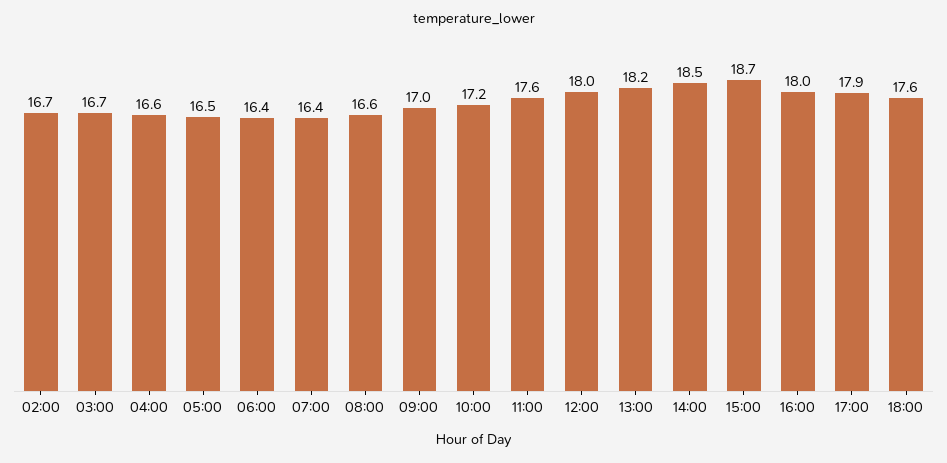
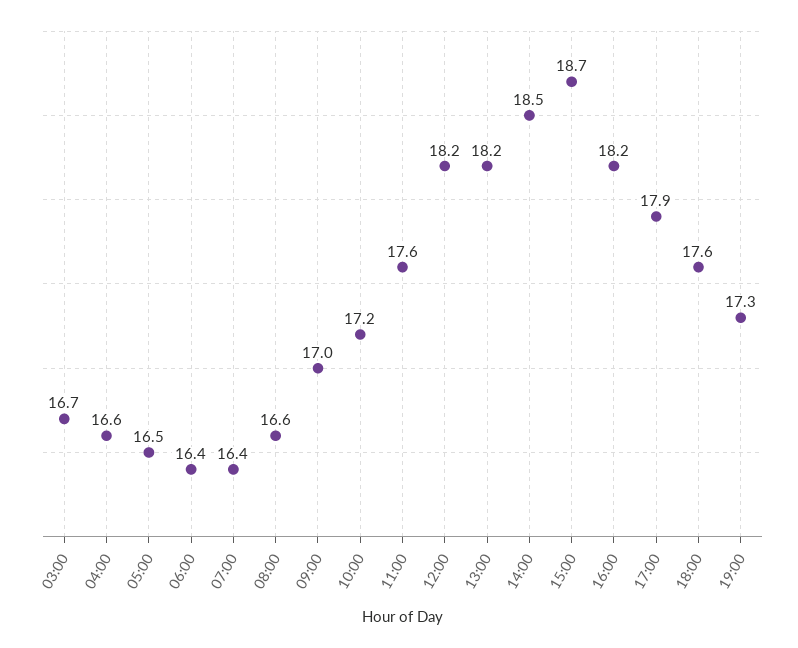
02:00: 16.7 -> none
12:00: 18 -> 18.2
16:00: 18 -> 18.2
19:00: none -> 17.3

